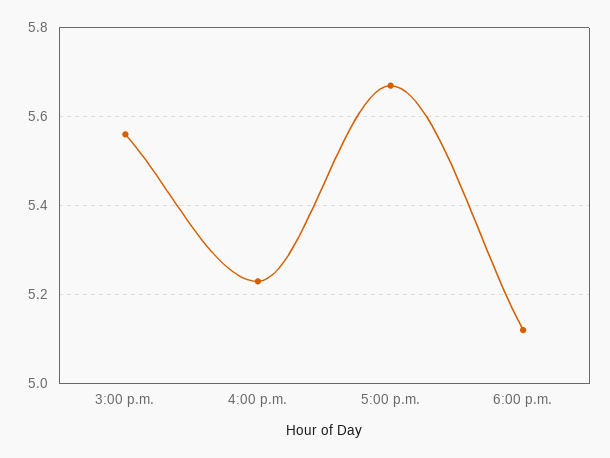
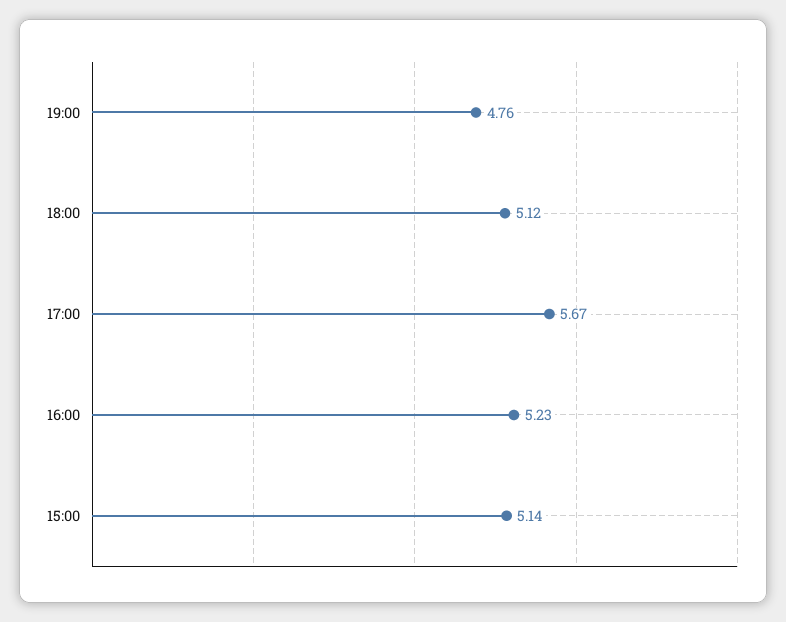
3:00 p.m.: 5.55 -> 5.14
19:00: none -> 4.76

